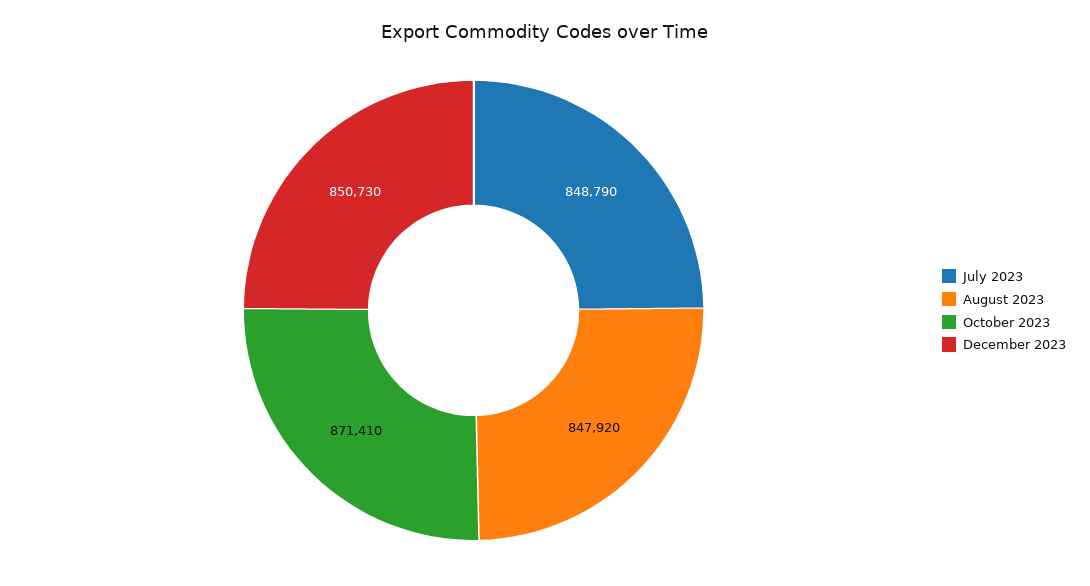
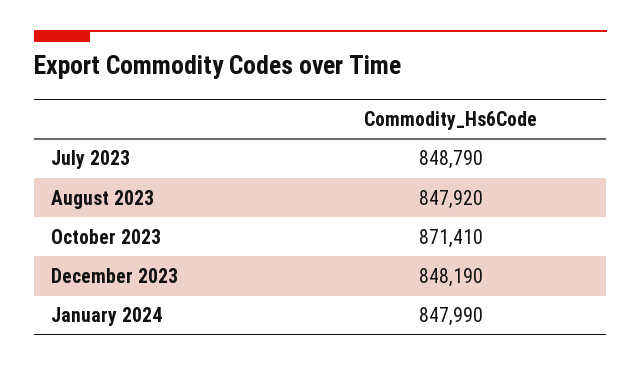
December 2023: 850730 -> 848190
January 2024: none -> 847990

